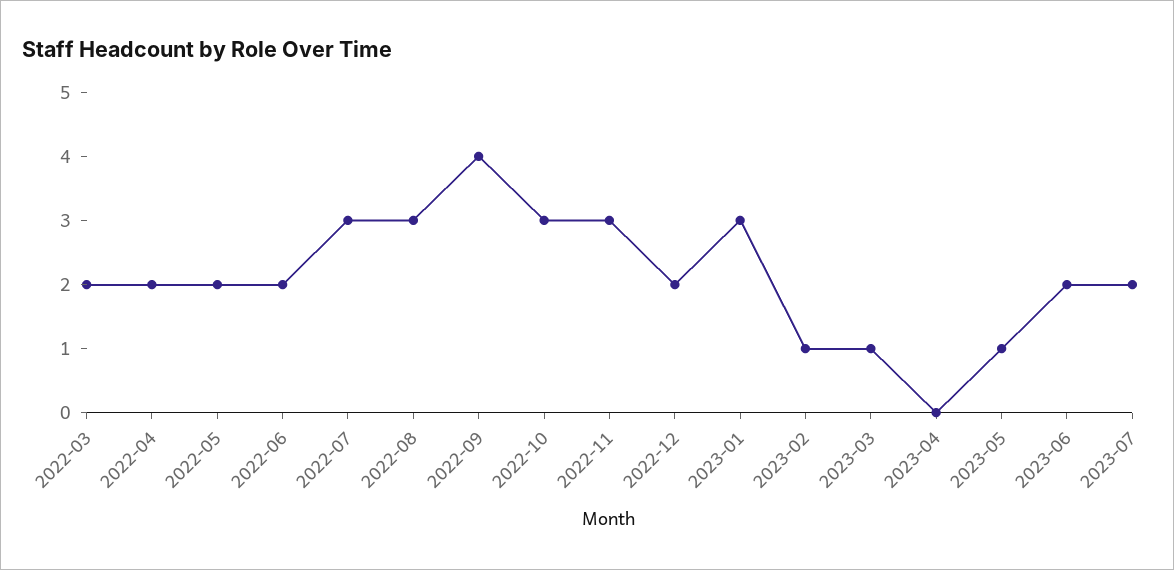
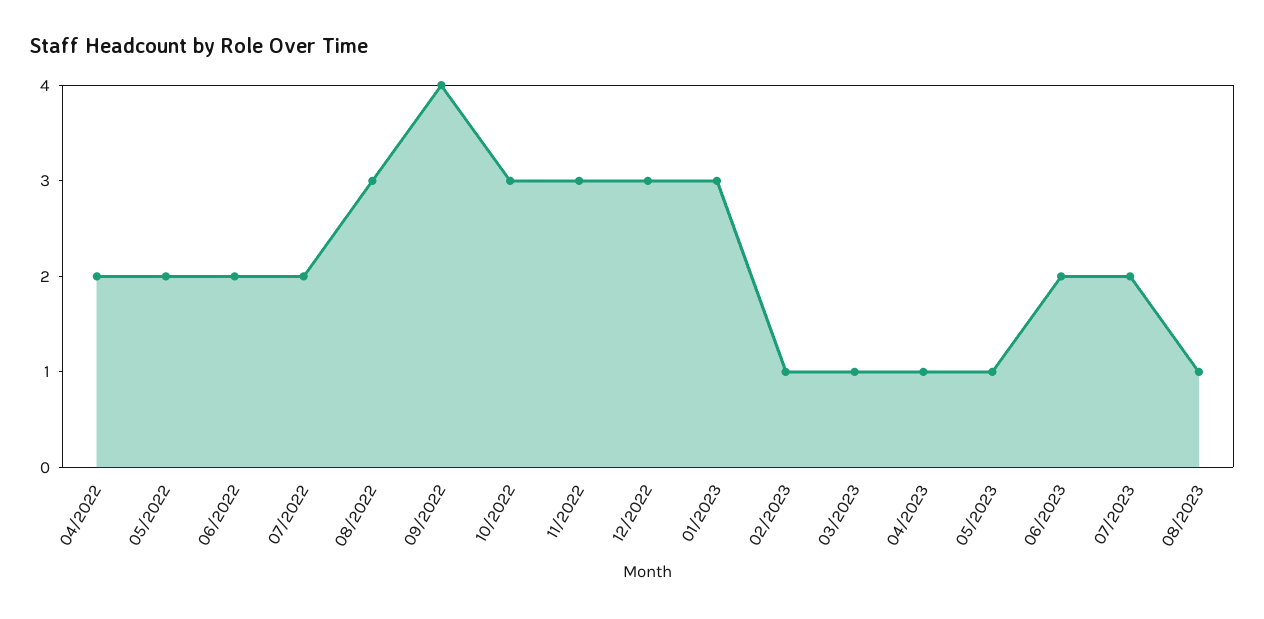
2022-03: 2 -> none
2022-07: 3 -> 2
2022-12: 2 -> 3
2023-04: 0 -> 1
08/2023: none -> 1

